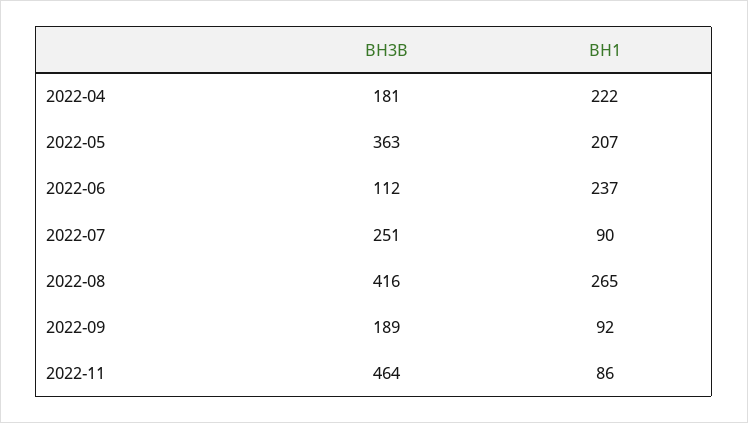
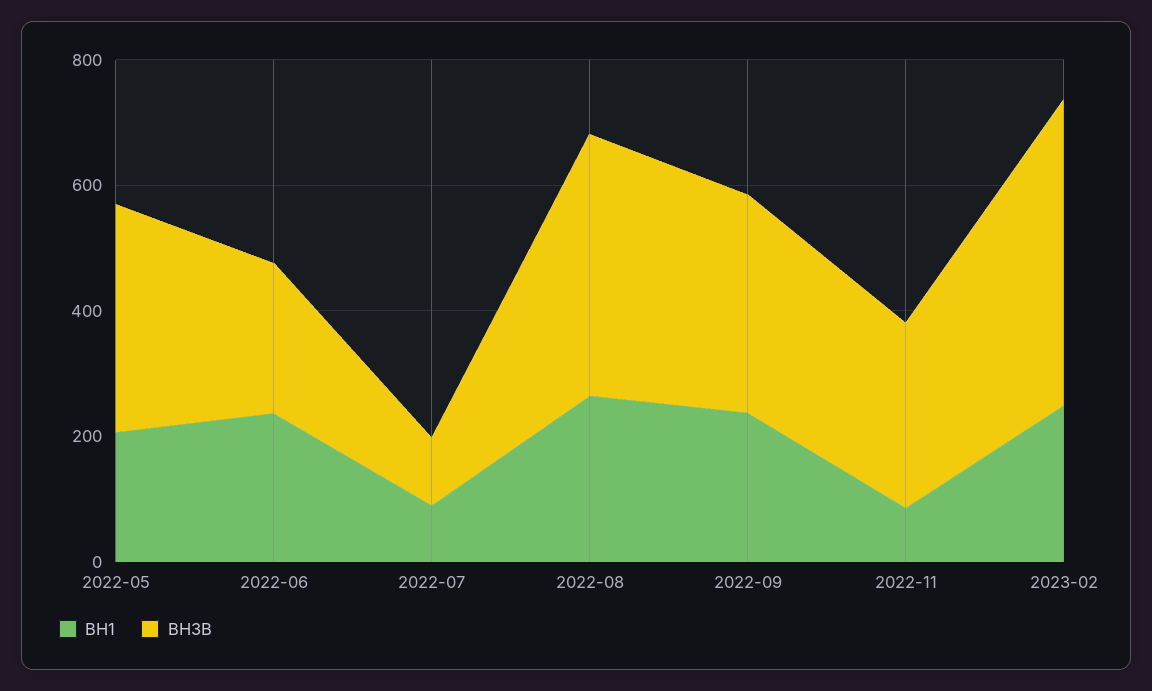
BH3B, 2022-04: 181 -> none
BH1, 2022-04: 222 -> none
BH3B, 2022-06: 112 -> 250
BH3B, 2022-07: 251 -> 100
BH3B, 2022-09: 189 -> 350
BH1, 2022-09: 92 -> 250
BH3B, 2022-11: 464 -> 300
BH1, 2023-02: none -> 250
BH3B, 2023-02: none -> 500

